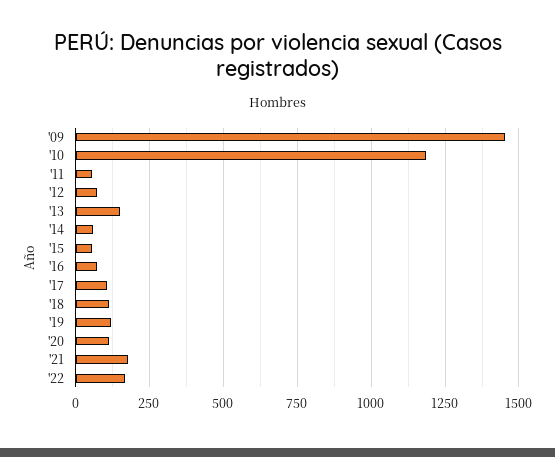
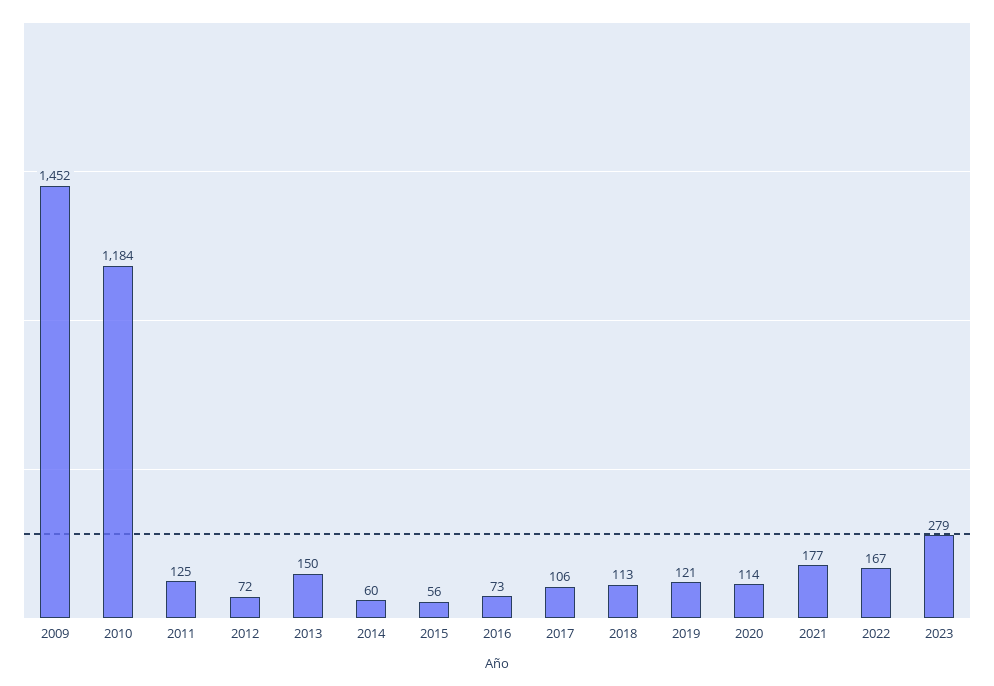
'11: 50 -> 125
2023: none -> 279

